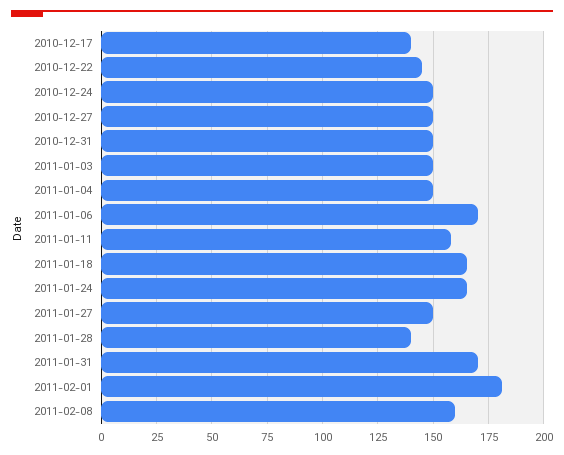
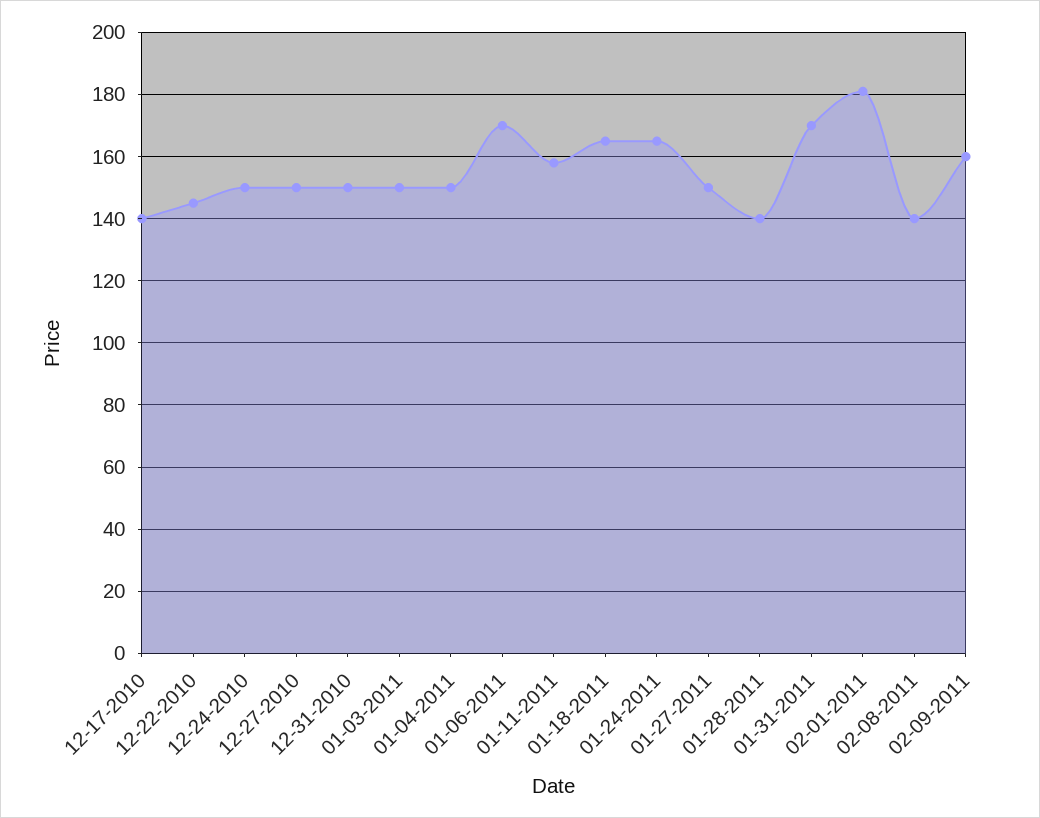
2011-02-08: 160 -> 140
02-09-2011: none -> 160

